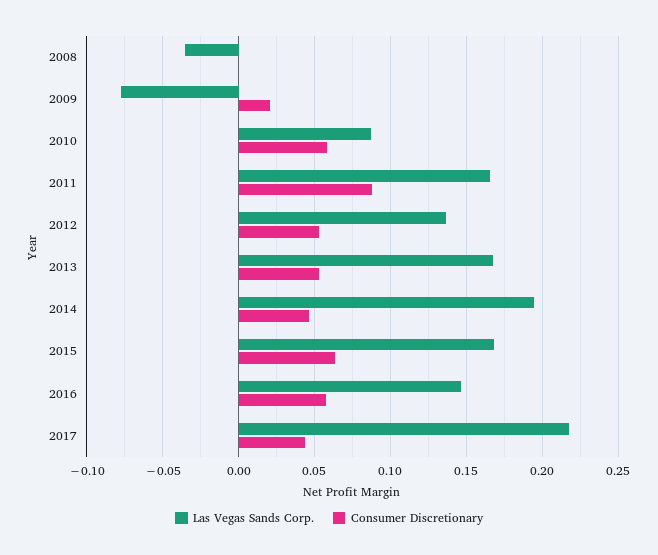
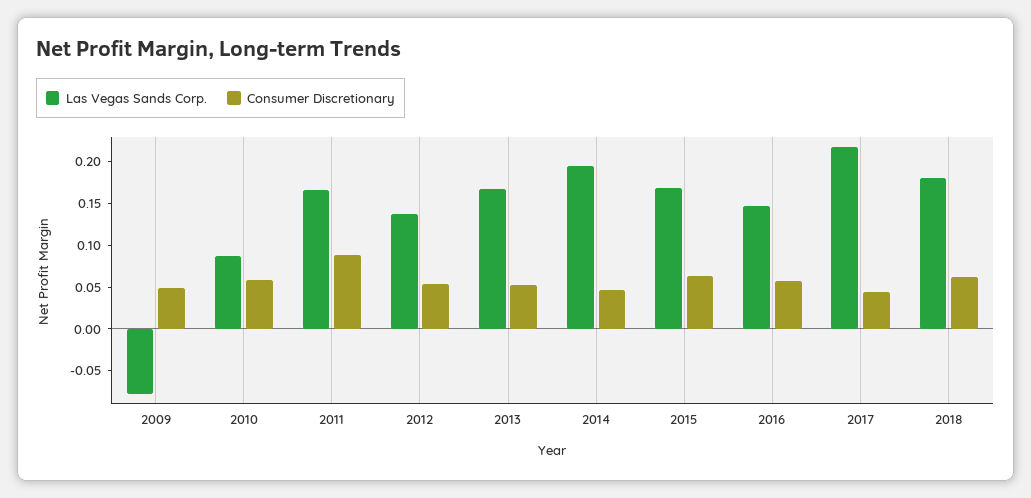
Las Vegas Sands Corp., 2008: -0.035 -> none
Consumer Discretionary, 2008: 0 -> none
Consumer Discretionary, 2009: 0.02 -> 0.05
Las Vegas Sands Corp., 2018: none -> 0.18
Consumer Discretionary, 2018: none -> 0.06

